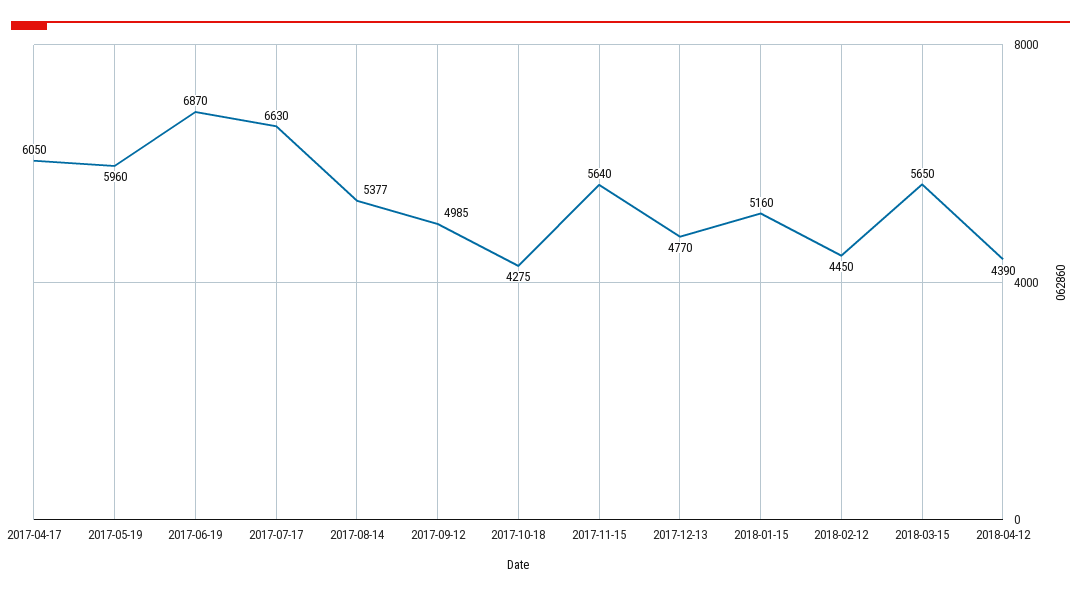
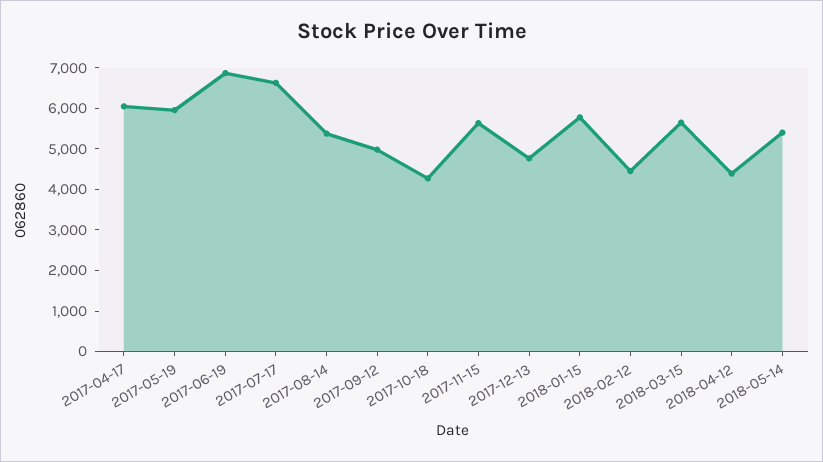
2018-01-15: 5160 -> 5800
2018-05-14: none -> 5400

